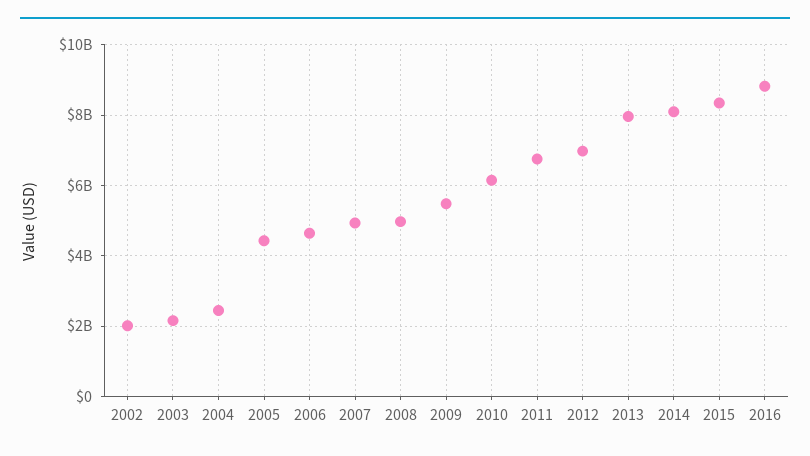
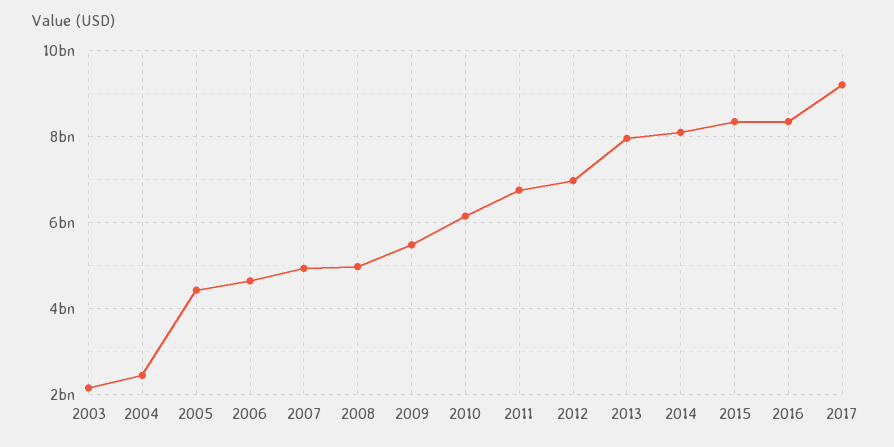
2002: 2000000000 -> none
2016: 8800000000 -> 8400000000
2017: none -> 9200000000

